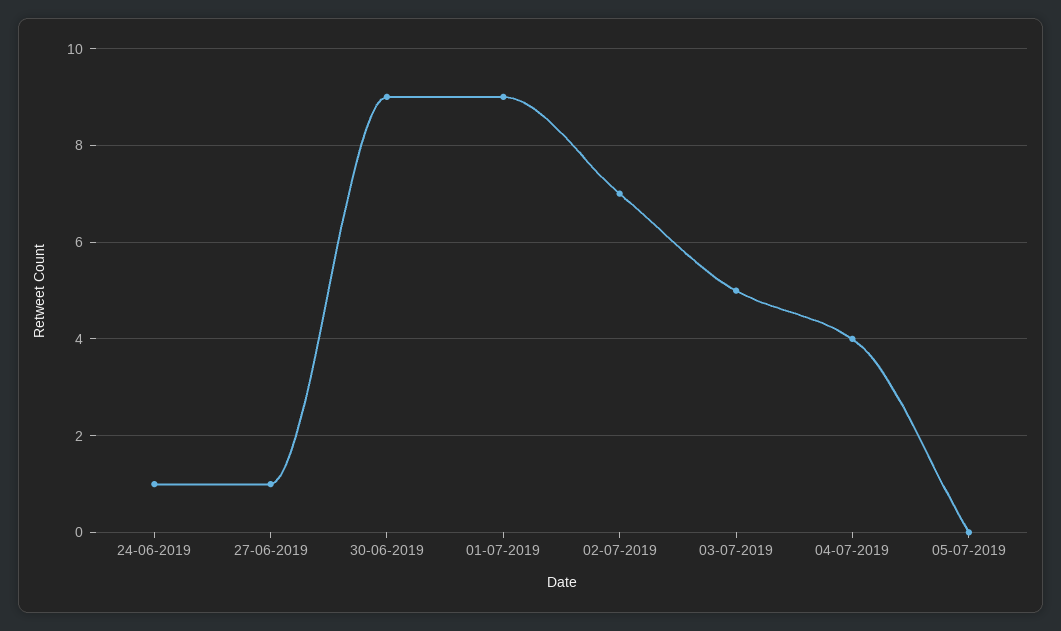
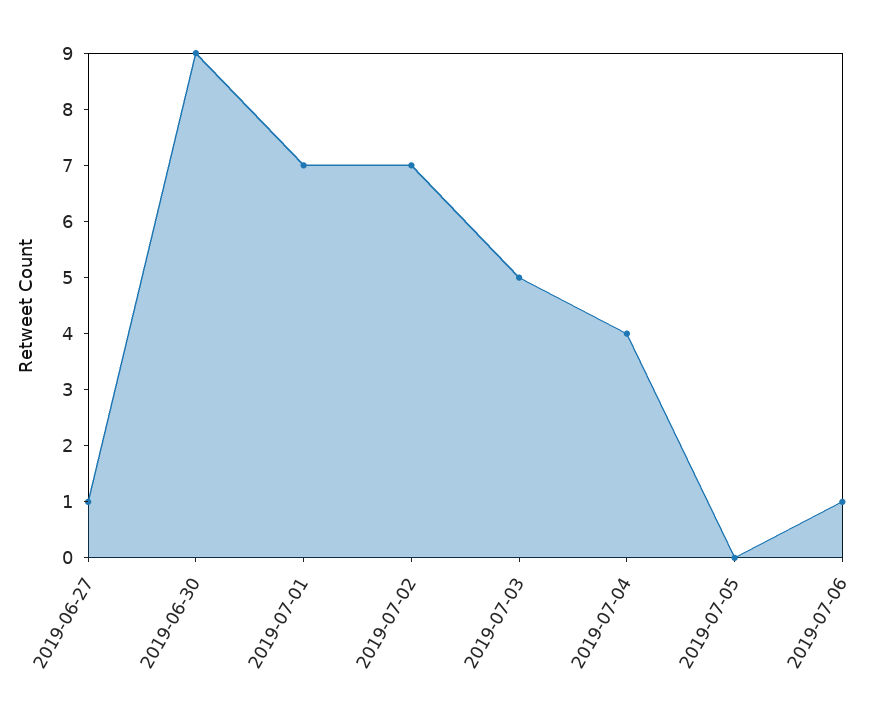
24-06-2019: 1 -> none
01-07-2019: 9 -> 7
2019-07-06: none -> 1

